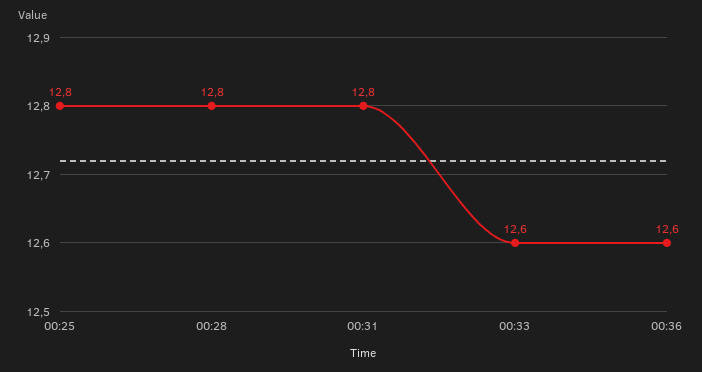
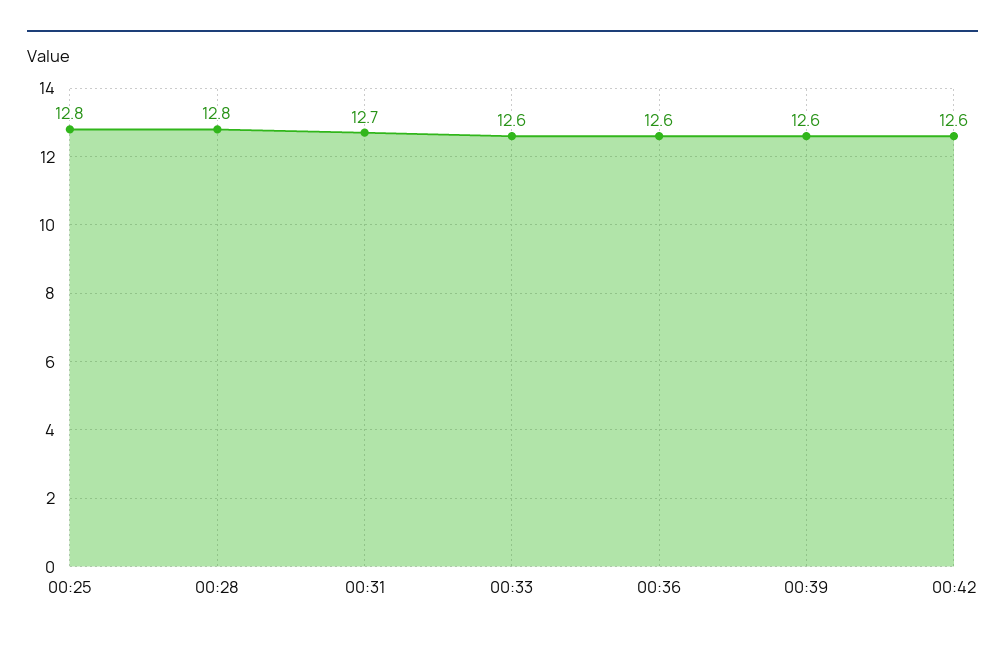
00:31: 12.8 -> 12.7
00:39: none -> 12.6
00:42: none -> 12.6

